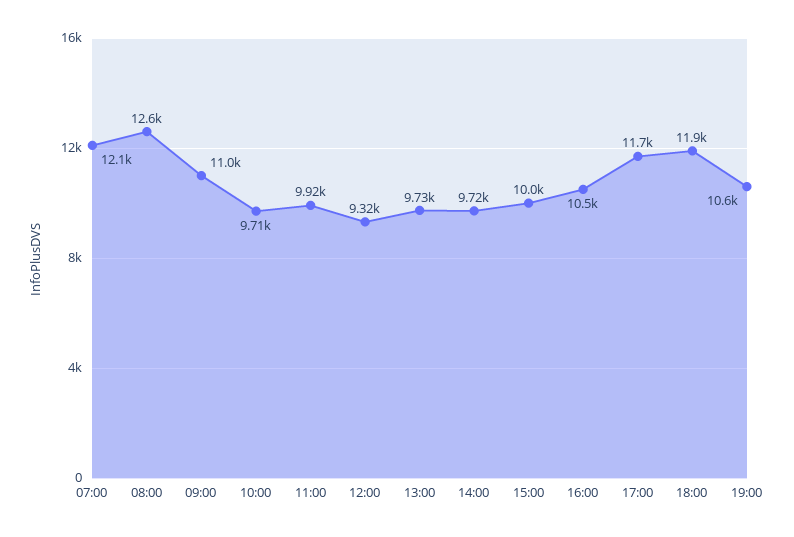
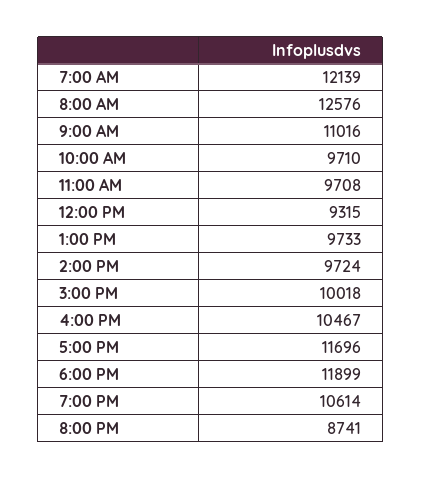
11:00: 9920 -> 9708
8:00 PM: none -> 8741

